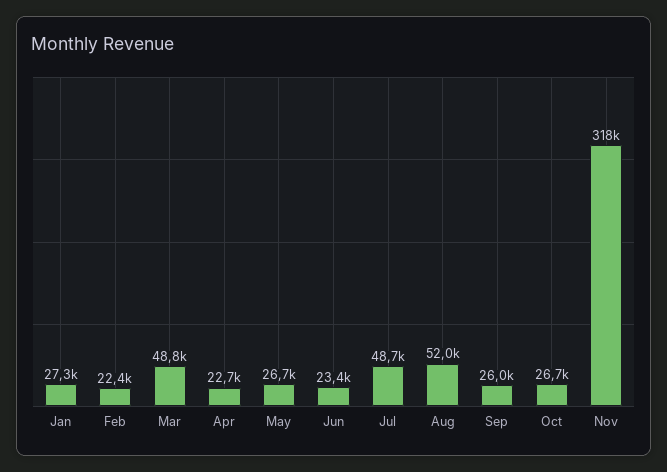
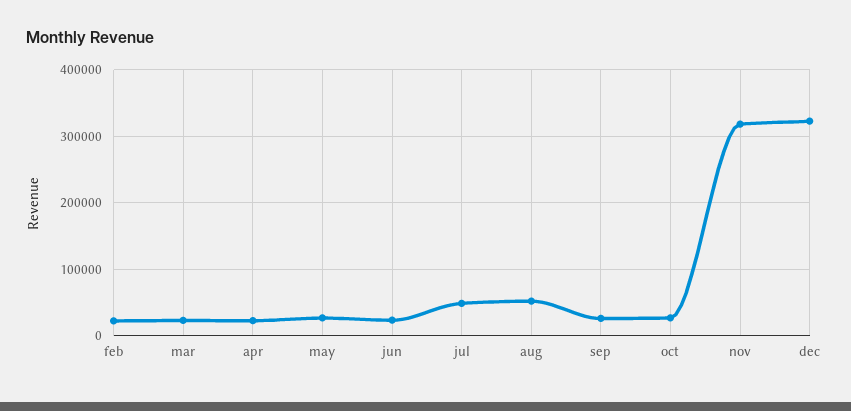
Jan: 27300 -> none
Mar: 48800 -> 20000
dec: none -> 320000

